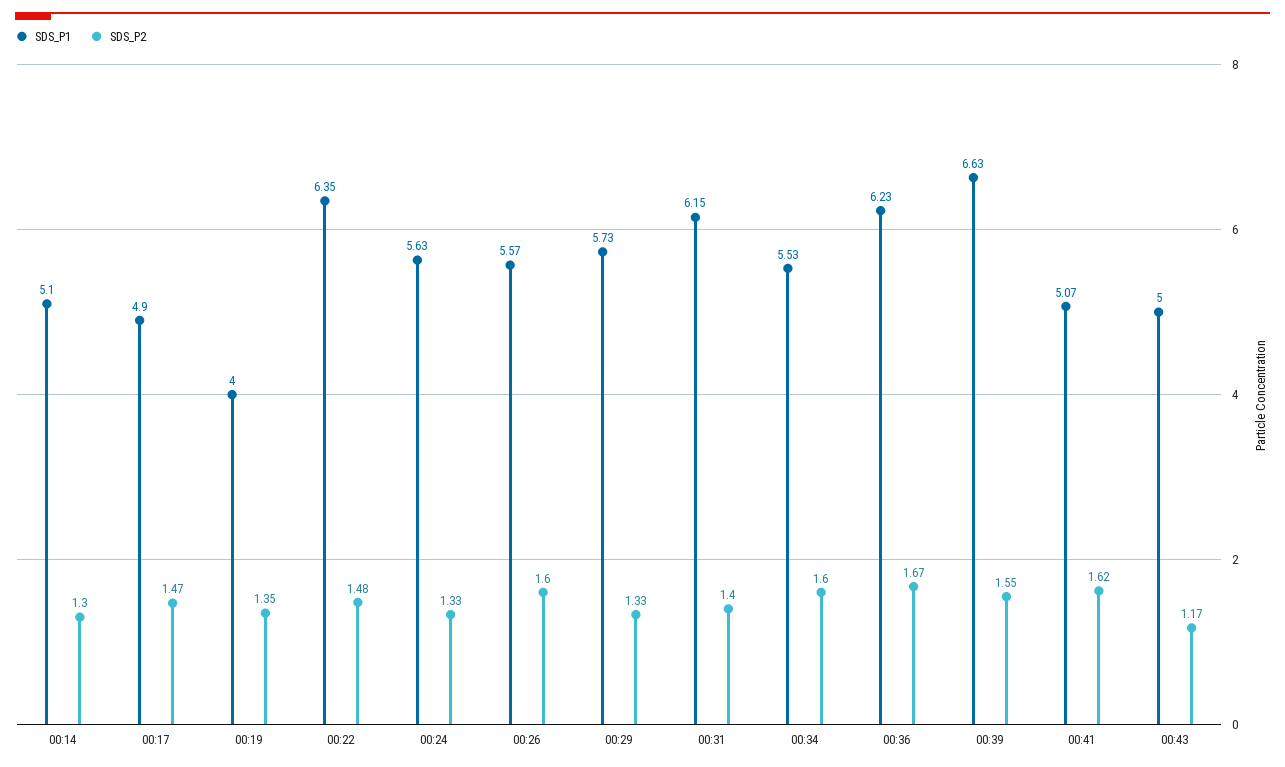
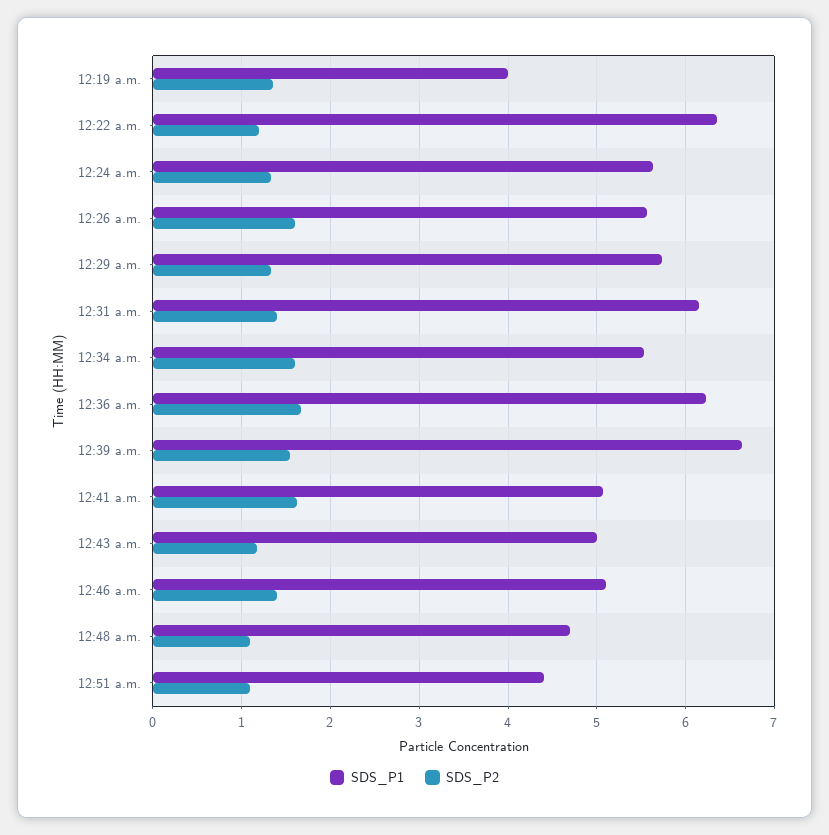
SDS_P1, 00:14: 5.1 -> none
SDS_P2, 00:14: 1.3 -> none
SDS_P1, 00:17: 4.9 -> none
SDS_P2, 00:17: 1.47 -> none
SDS_P2, 00:22: 1.48 -> 1.2
SDS_P1, 12:46 a.m.: none -> 5.1
SDS_P2, 12:46 a.m.: none -> 1.4
SDS_P1, 12:48 a.m.: none -> 4.7
SDS_P2, 12:48 a.m.: none -> 1.1
SDS_P1, 12:51 a.m.: none -> 4.4
SDS_P2, 12:51 a.m.: none -> 1.1

